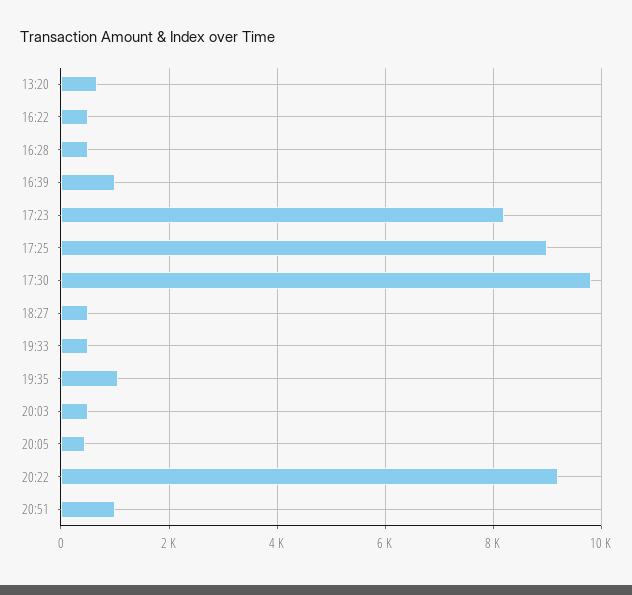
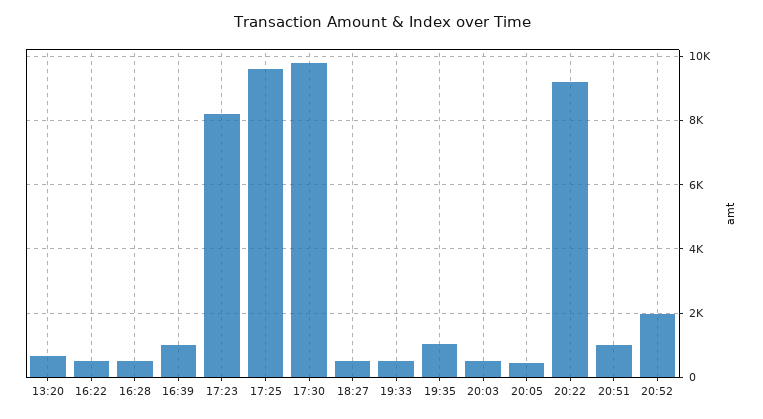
17:25: 9000 -> 9600
20:52: none -> 2000

